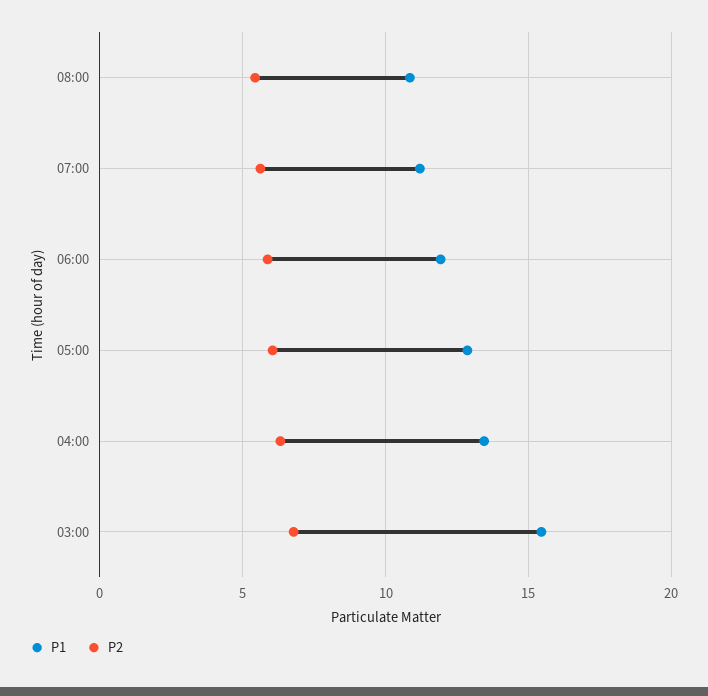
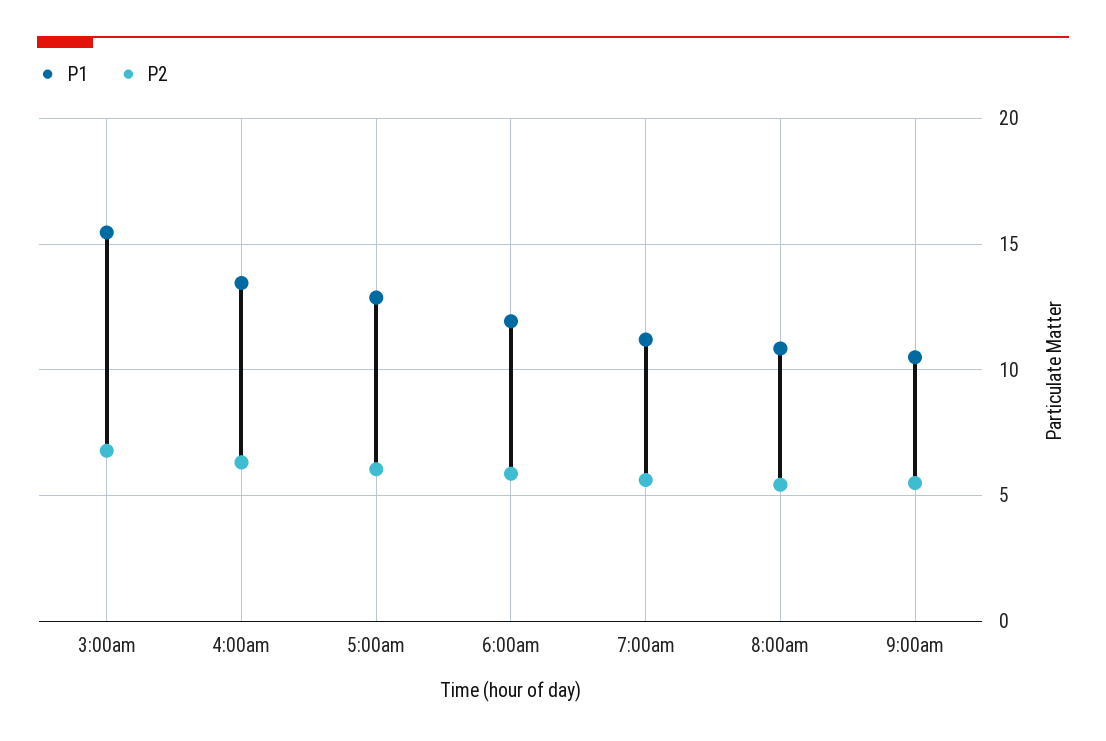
P1, 9:00am: none -> 10.5
P2, 9:00am: none -> 5.5

